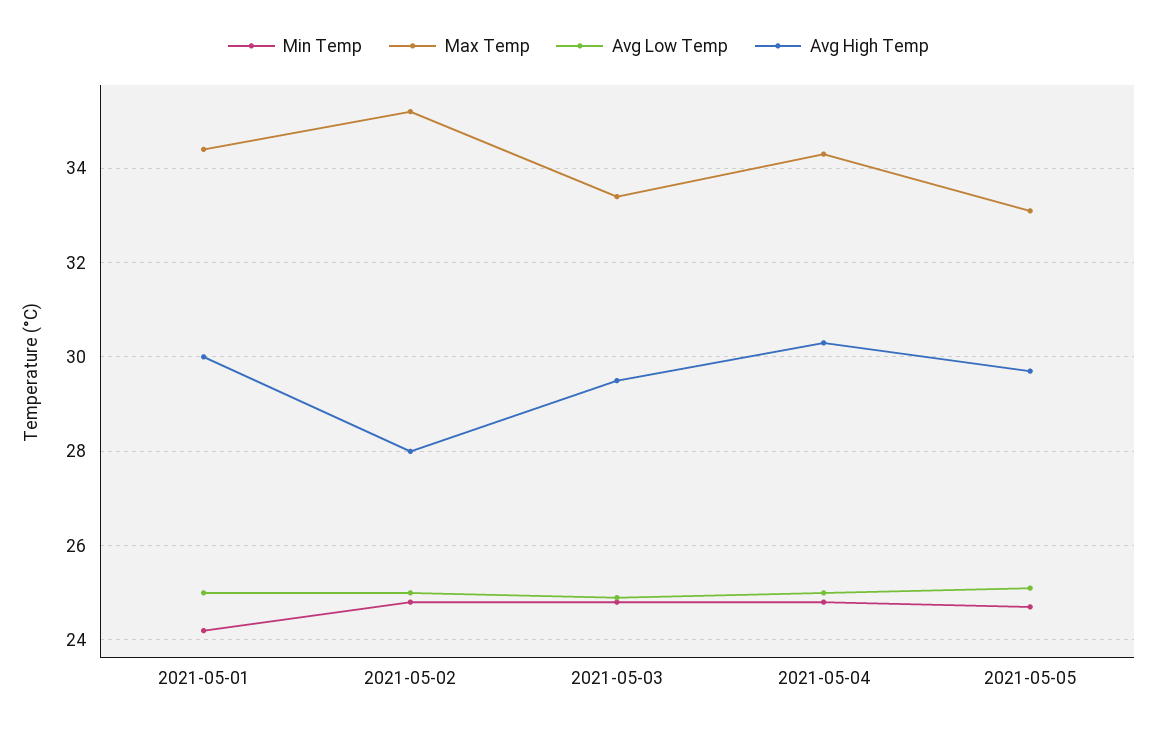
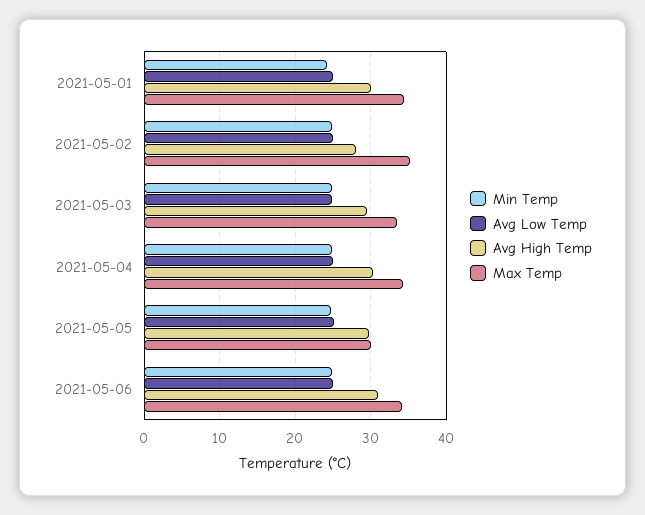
Max Temp, 2021-05-05: 33 -> 30
Min Temp, 2021-05-06: none -> 25
Avg Low Temp, 2021-05-06: none -> 25
Avg High Temp, 2021-05-06: none -> 31
Max Temp, 2021-05-06: none -> 34

